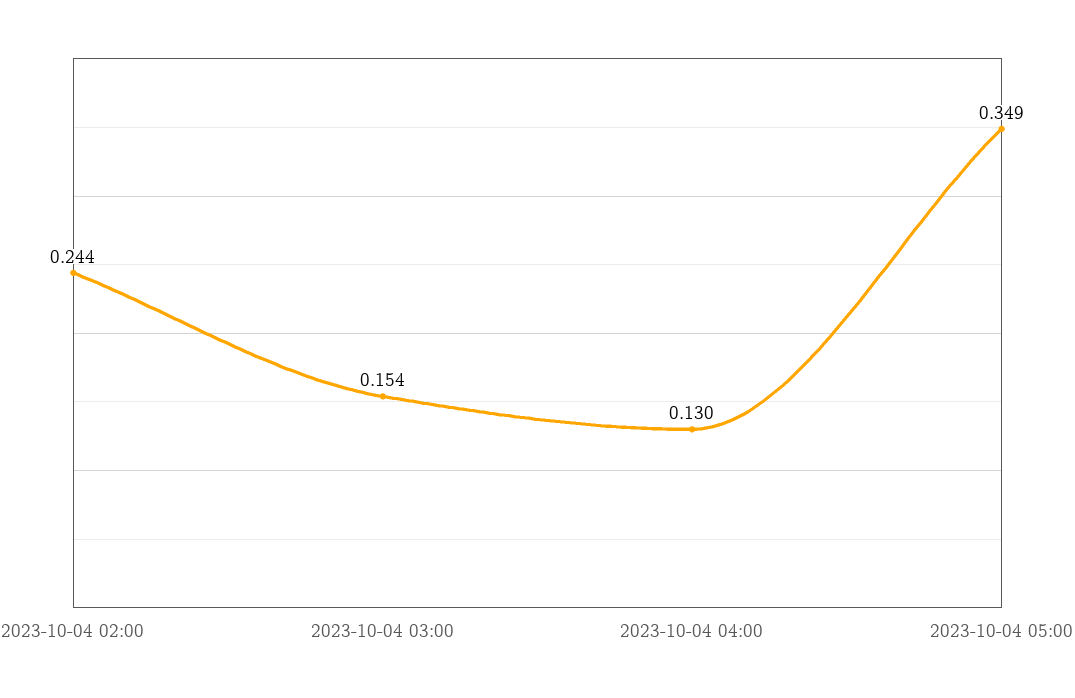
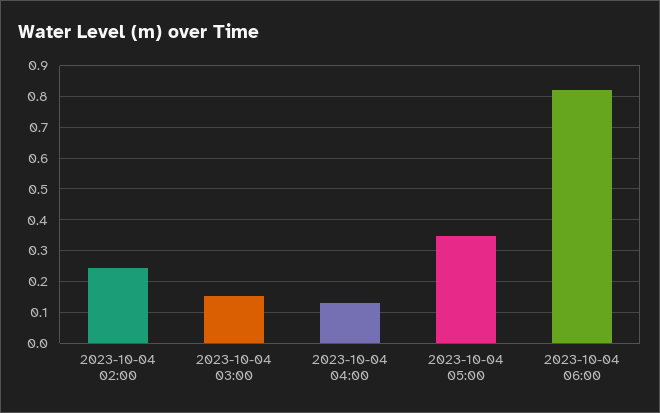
2023-10-04 06:00: none -> 0.82

